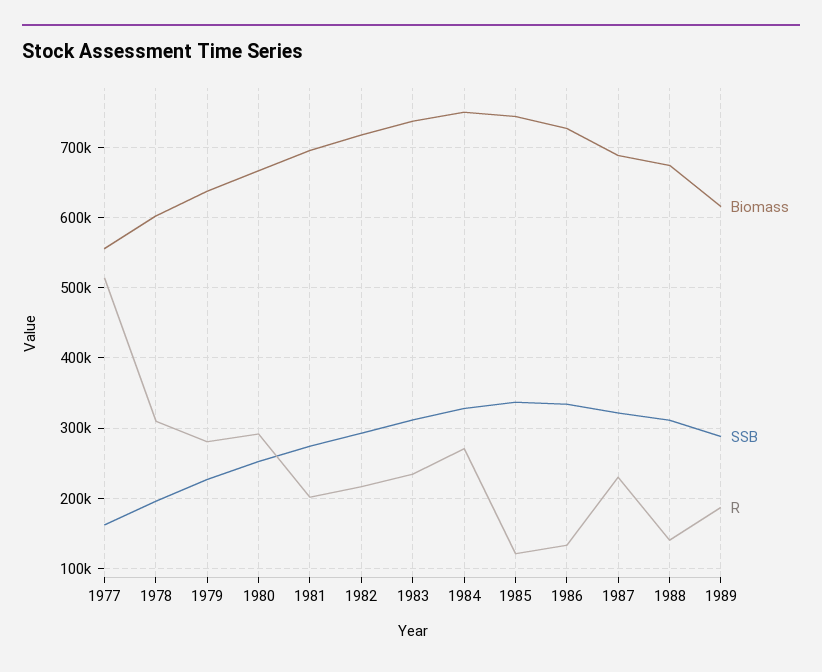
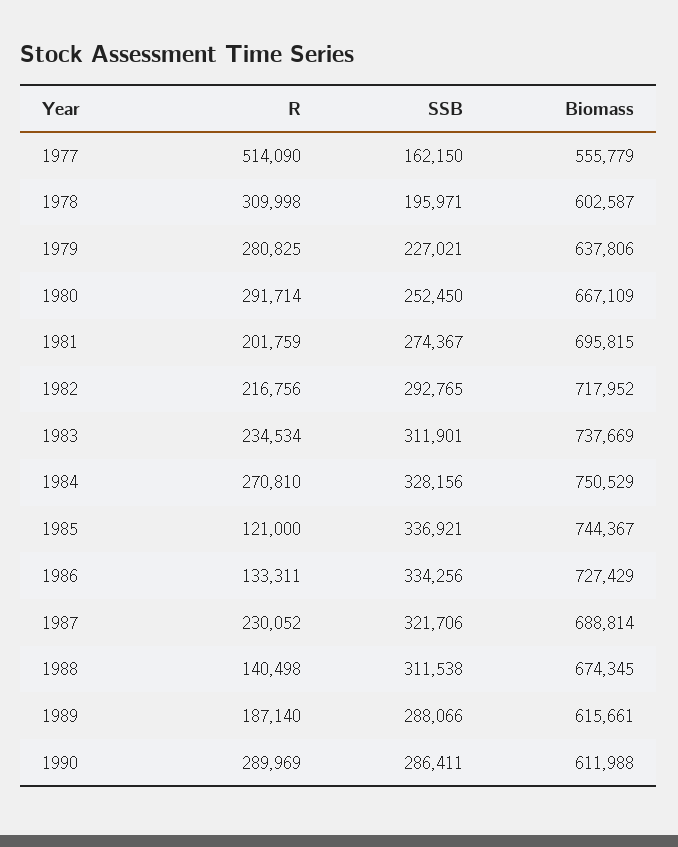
R, 1990: none -> 289969
SSB, 1990: none -> 286411
Biomass, 1990: none -> 611988

